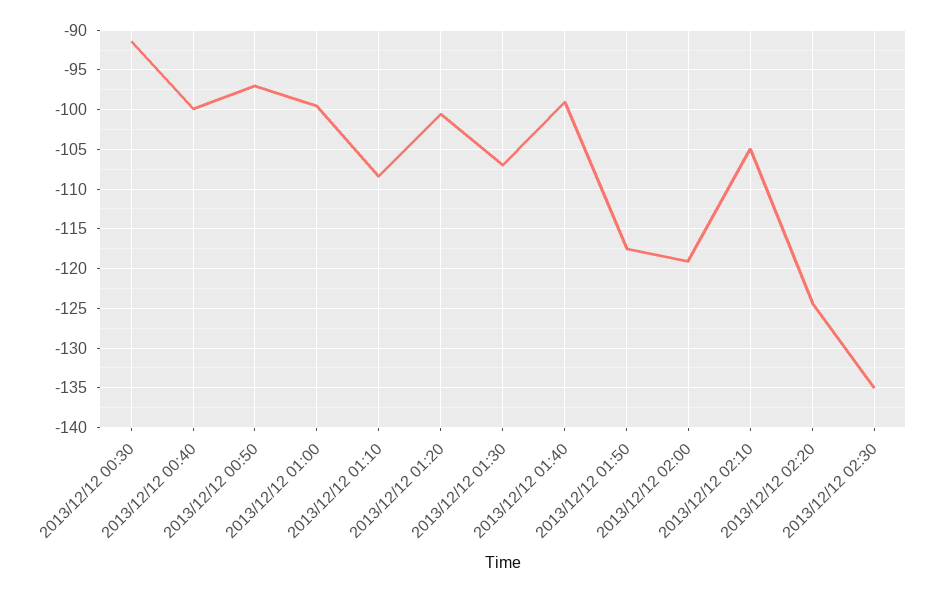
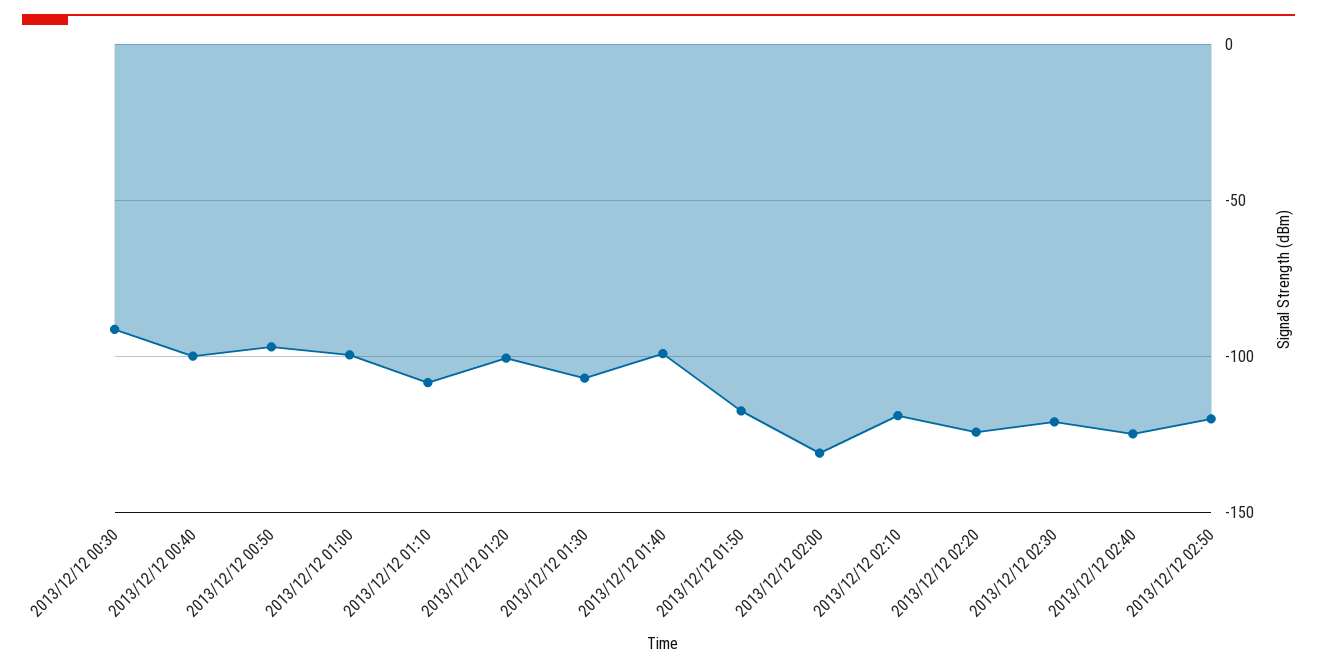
2013/12/12 02:00: -119 -> -130
2013/12/12 02:10: -105 -> -120
2013/12/12 02:30: -135 -> -120
2013/12/12 02:40: none -> -125
2013/12/12 02:50: none -> -120

